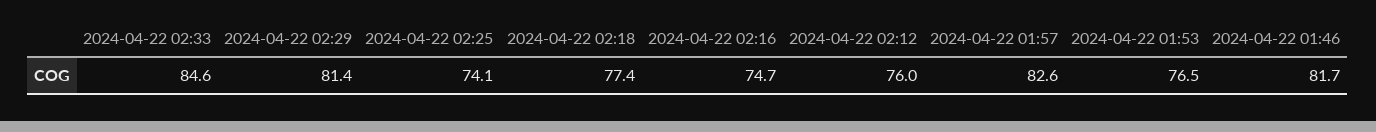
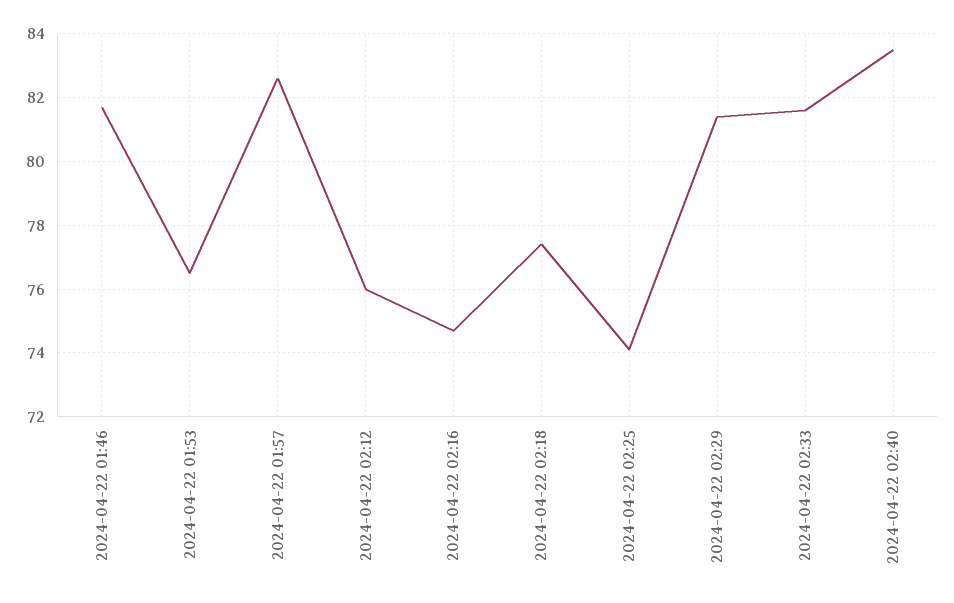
2024-04-22 02:33: 84.6 -> 81.5
2024-04-22 02:40: none -> 83.5

